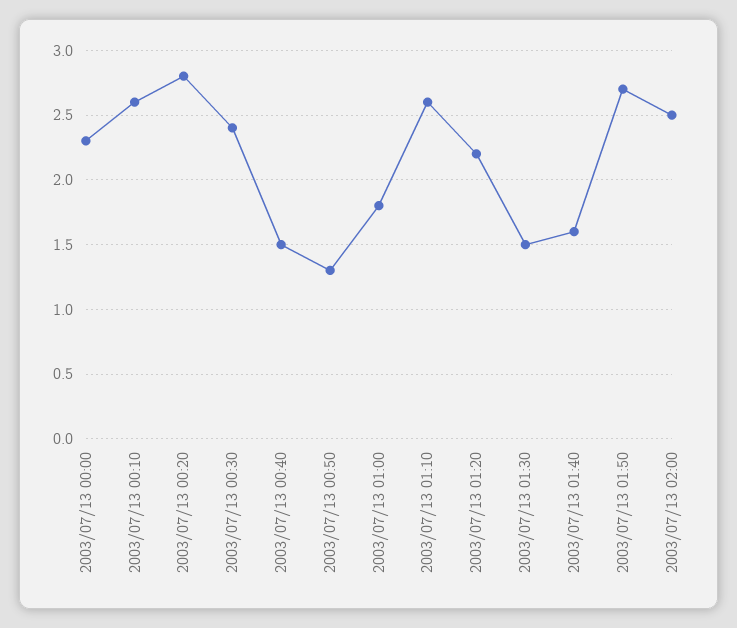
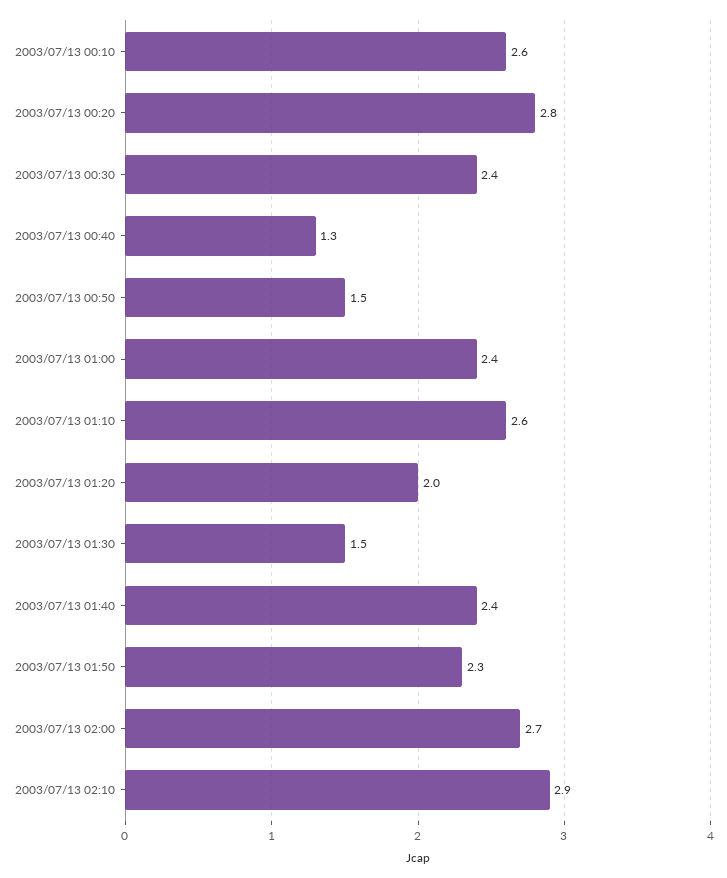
2003/07/13 00:00: 2.3 -> none
2003/07/13 00:40: 1.5 -> 1.3
2003/07/13 00:50: 1.3 -> 1.5
2003/07/13 01:00: 1.8 -> 2.4
2003/07/13 01:20: 2.2 -> 2
2003/07/13 01:40: 1.6 -> 2.4
2003/07/13 01:50: 2.7 -> 2.3
2003/07/13 02:00: 2.5 -> 2.7
2003/07/13 02:10: none -> 2.9

